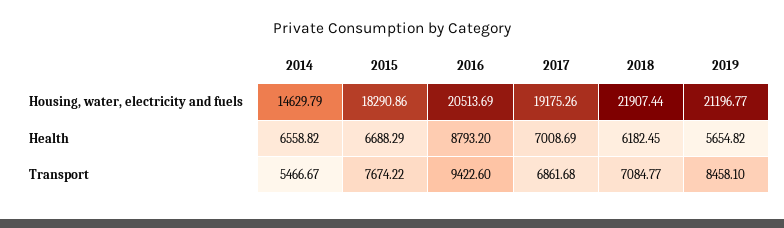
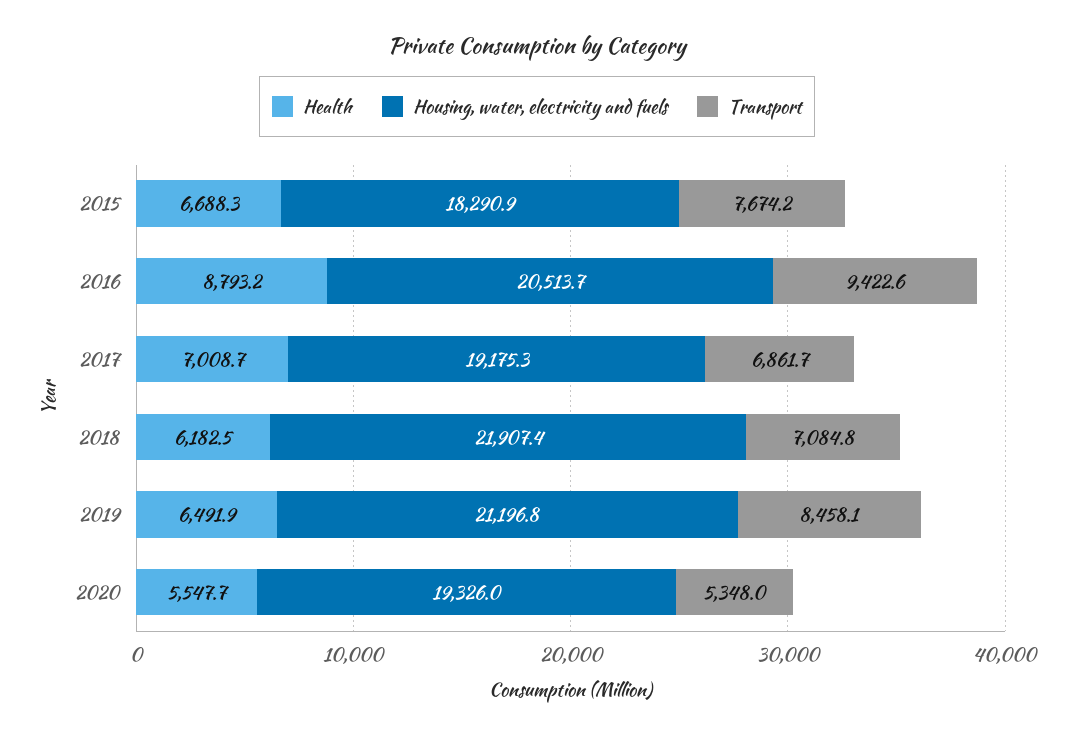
Housing, water, electricity and fuels, 2014: 14629.79 -> none
Health, 2014: 6558.82 -> none
Health, 2019: 5654.82 -> 6491.9
Transport, 2014: 5466.67 -> none
Health, 2020: none -> 5547.7
Housing, water, electricity and fuels, 2020: none -> 19326
Transport, 2020: none -> 5348

